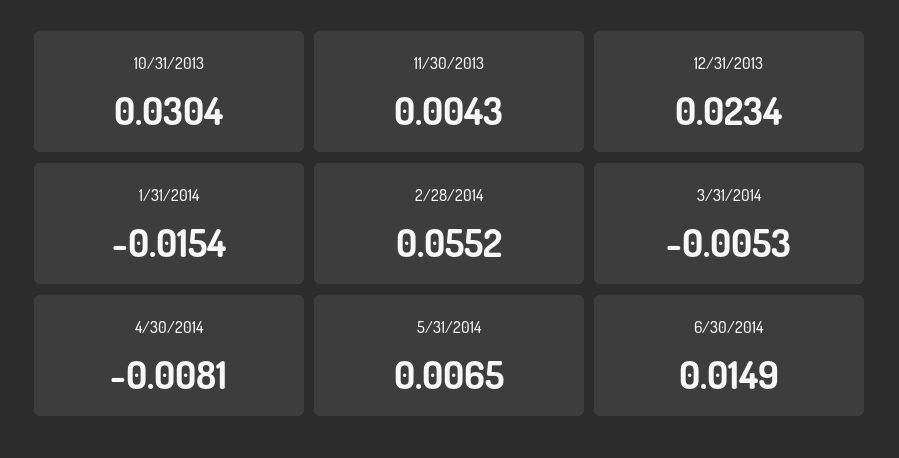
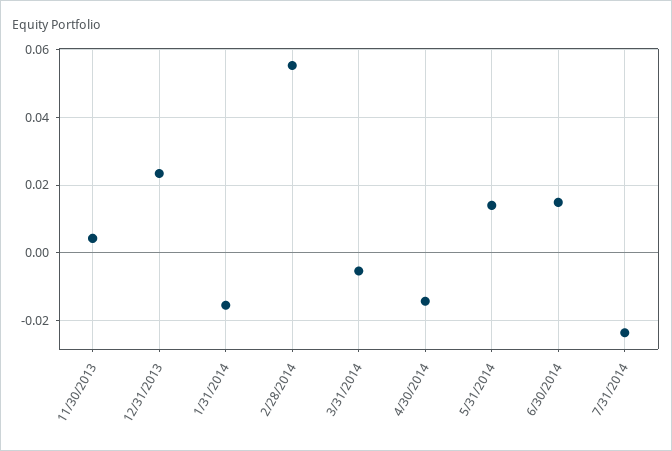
10/31/2013: 0.0304 -> none
4/30/2014: -0.0081 -> -0.014
5/31/2014: 0.0065 -> 0.014
7/31/2014: none -> -0.024

